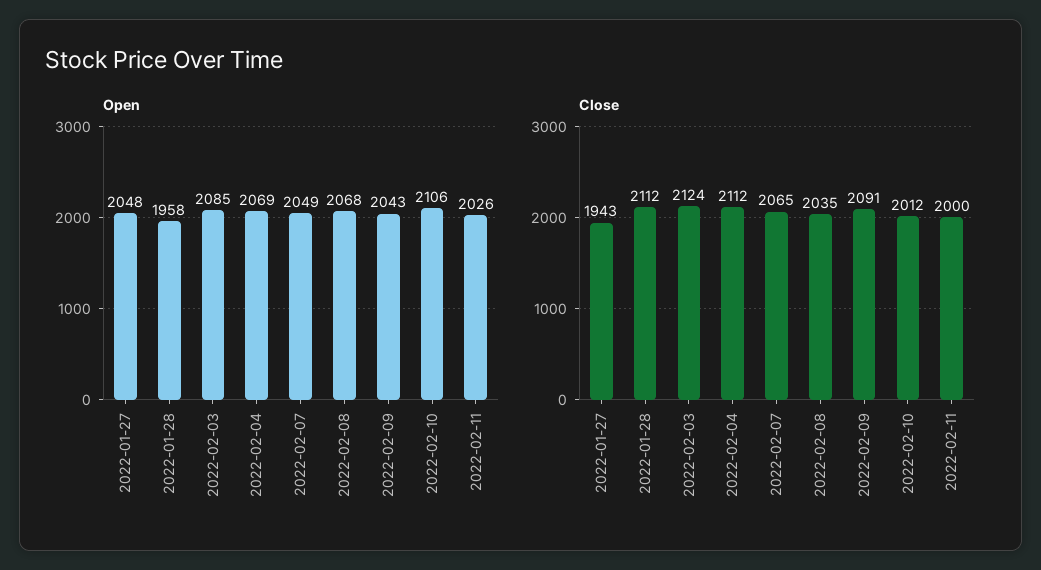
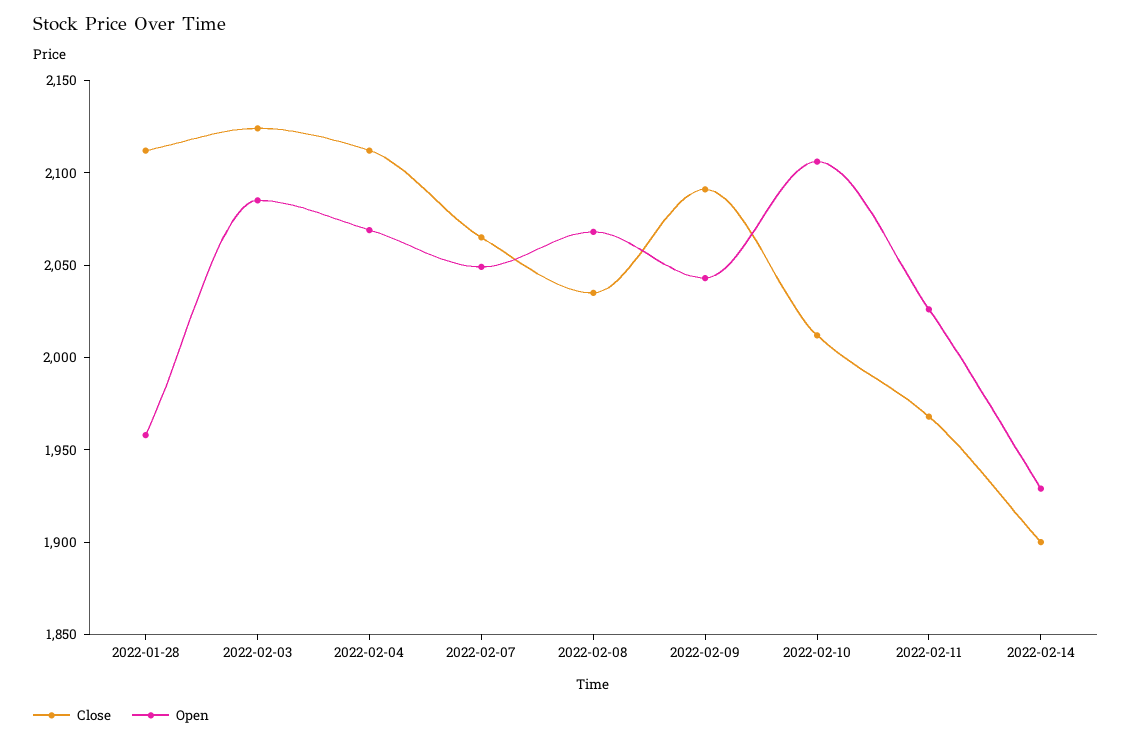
Open, 2022-01-27: 2048 -> none
Close, 2022-01-27: 1943 -> none
Close, 2022-02-11: 2000 -> 1970
Close, 2022-02-14: none -> 1900
Open, 2022-02-14: none -> 1930

